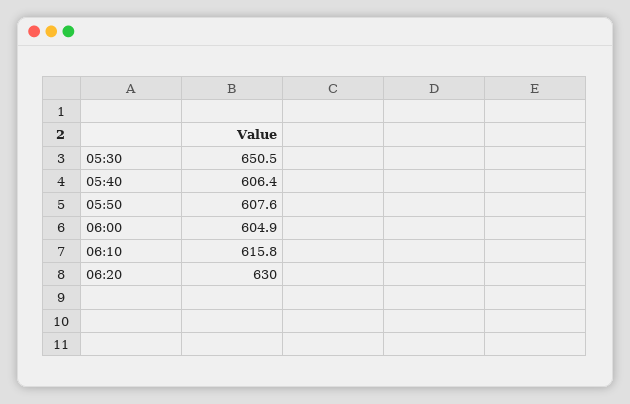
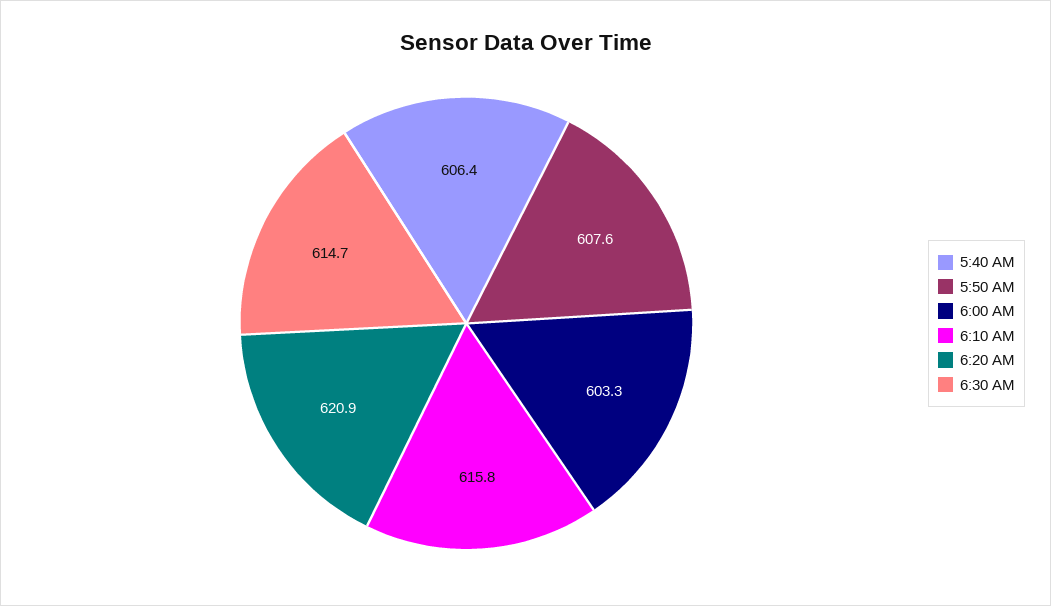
05:30: 650.5 -> none
06:00: 604.9 -> 603.3
06:20: 630 -> 620.9
6:30 AM: none -> 614.7

